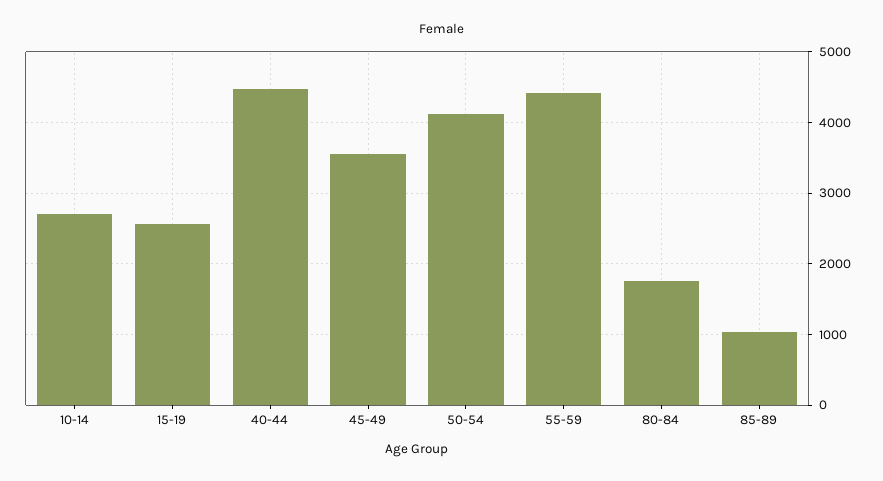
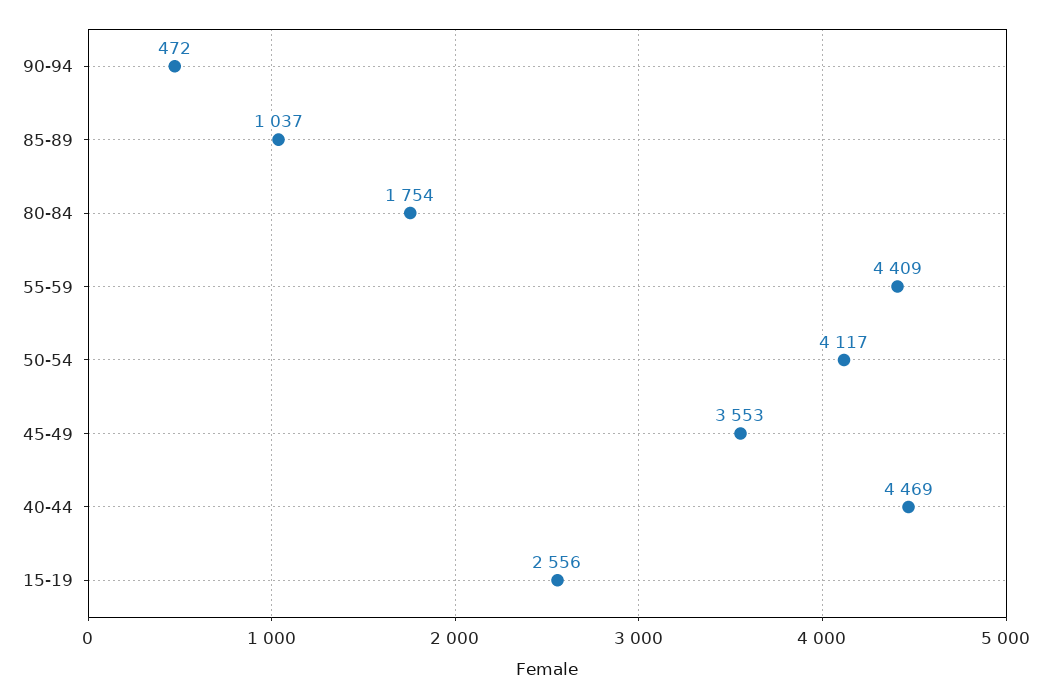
10-14: 2700 -> none
90-94: none -> 472

